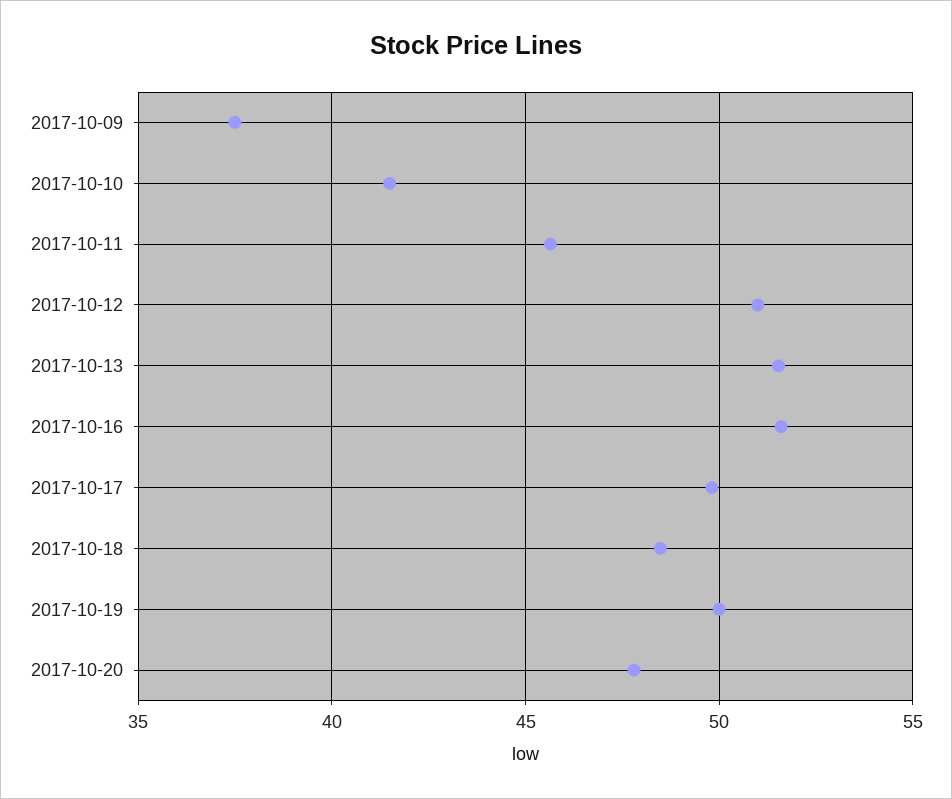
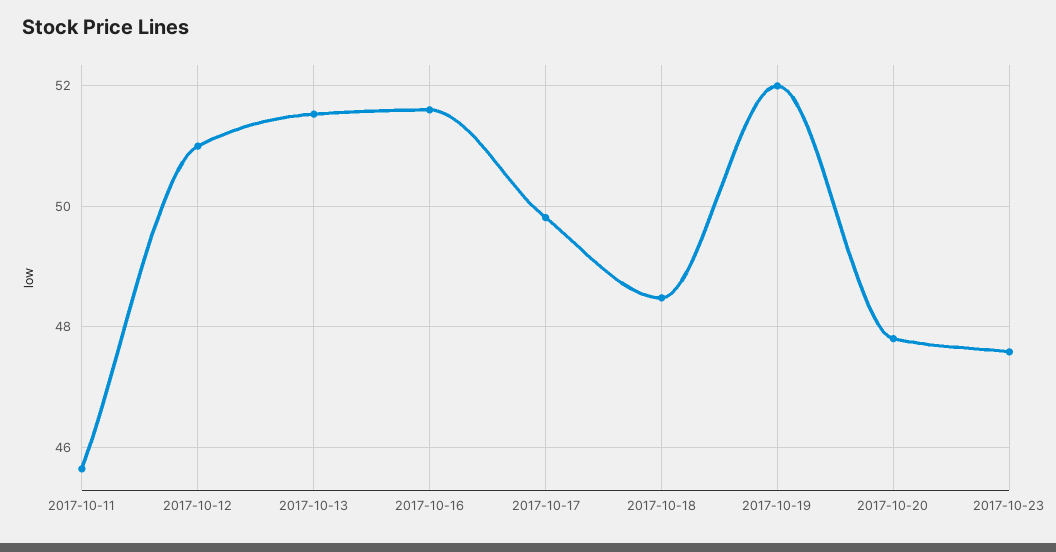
2017-10-09: 37.5 -> none
2017-10-10: 41.5 -> none
2017-10-19: 50 -> 52
2017-10-23: none -> 47.6

